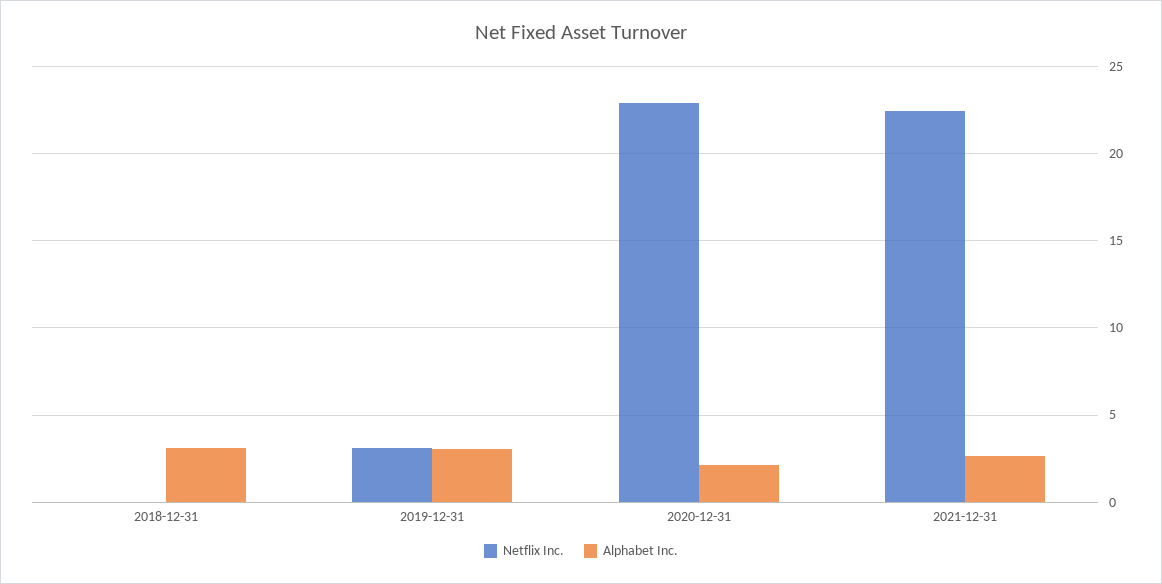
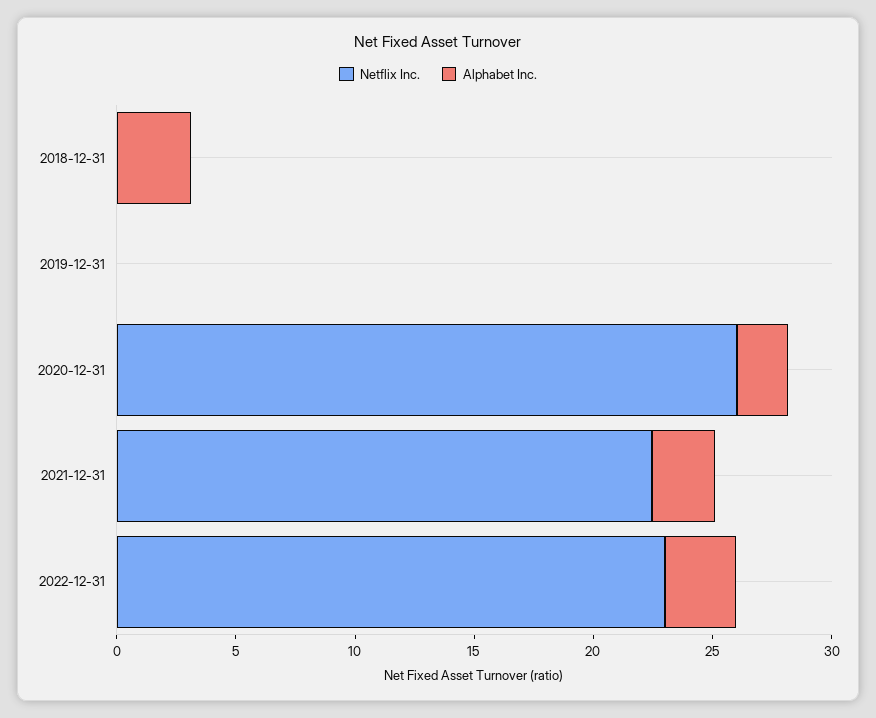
Netflix Inc., 2019-12-31: 3 -> 0
Alphabet Inc., 2019-12-31: 3 -> 0
Netflix Inc., 2020-12-31: 23 -> 26
Netflix Inc., 2022-12-31: none -> 23
Alphabet Inc., 2022-12-31: none -> 3

